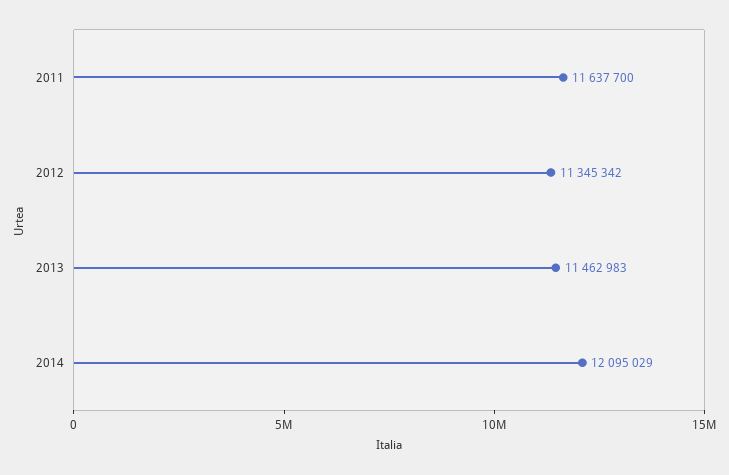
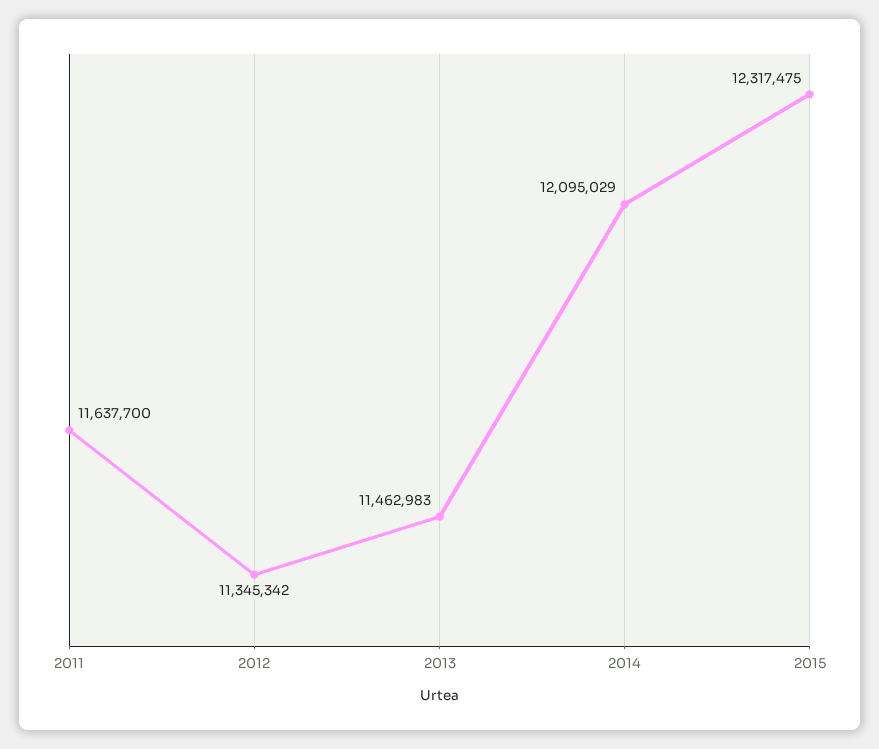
2015: none -> 12317475

